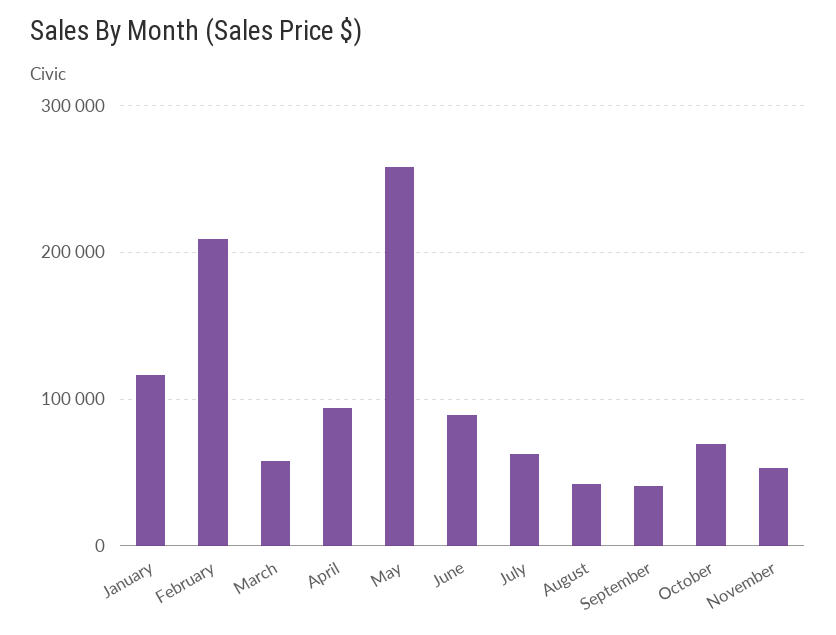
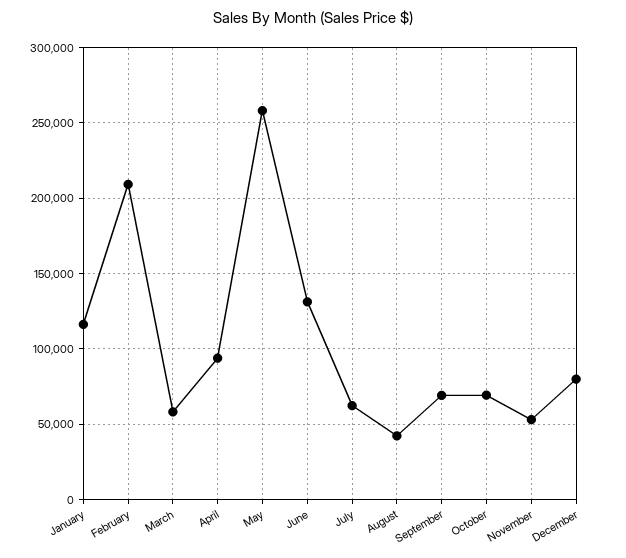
June: 90000 -> 130000
September: 40000 -> 70000
December: none -> 80000

